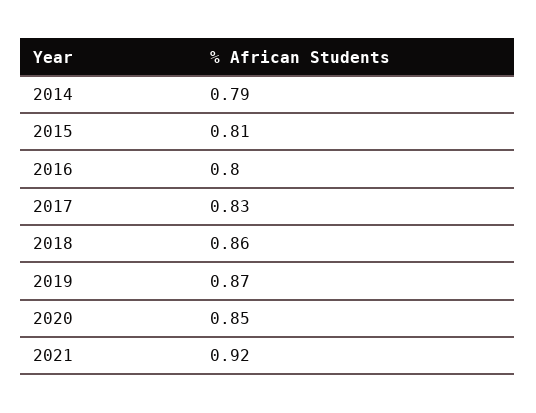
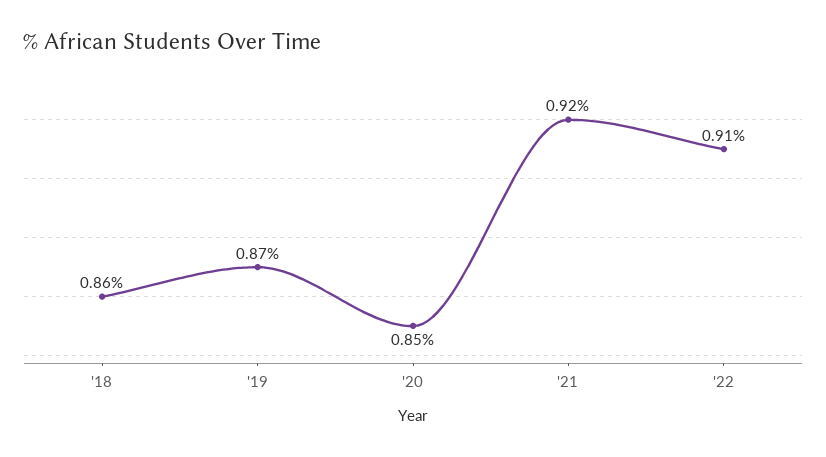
2014: 0.79 -> none
2015: 0.81 -> none
2016: 0.8 -> none
2017: 0.83 -> none
'22: none -> 0.91

